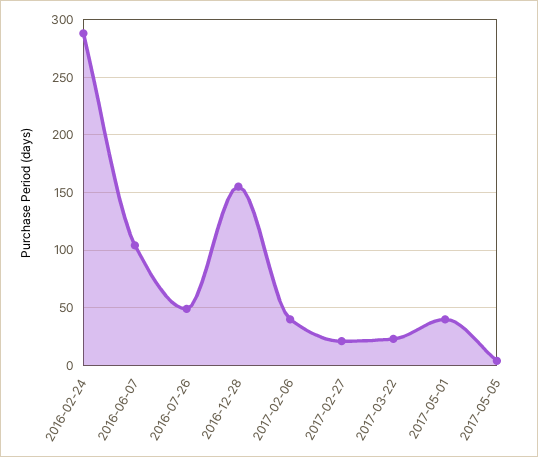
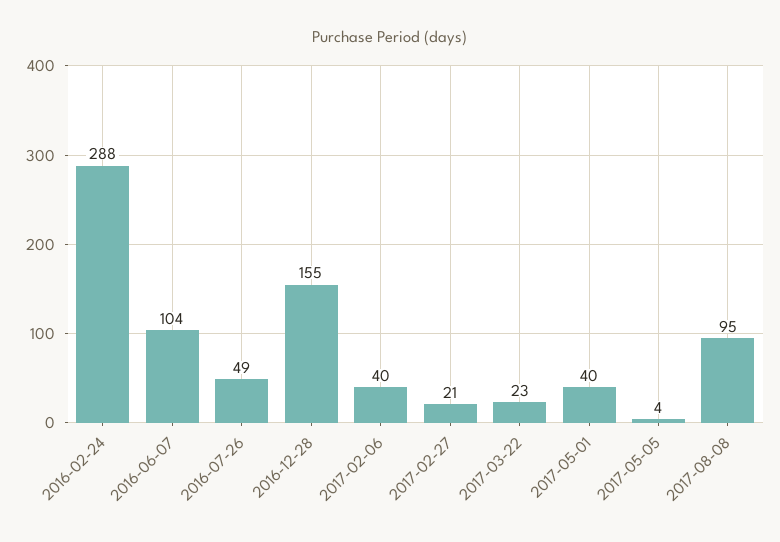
2017-08-08: none -> 95

